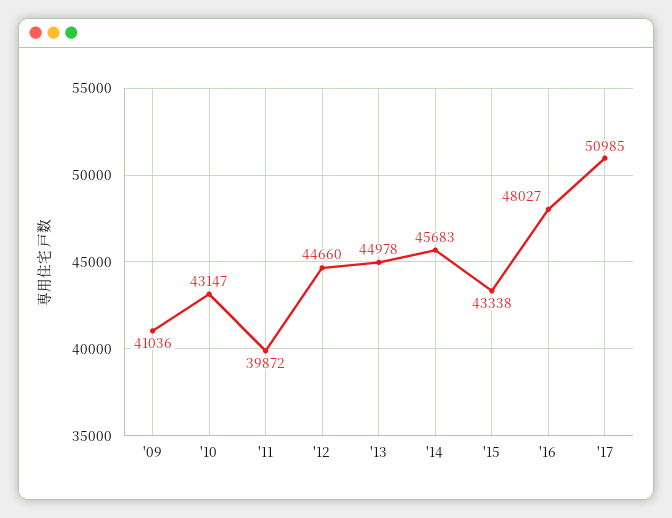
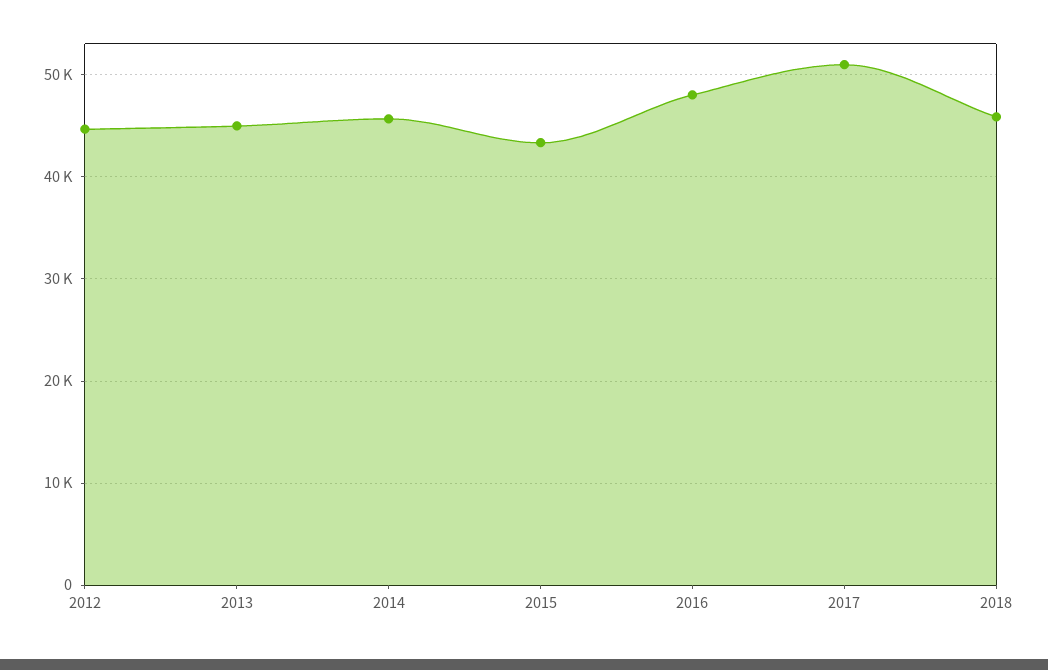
'09: 41036 -> none
'10: 43147 -> none
'11: 39872 -> none
2018: none -> 46000

